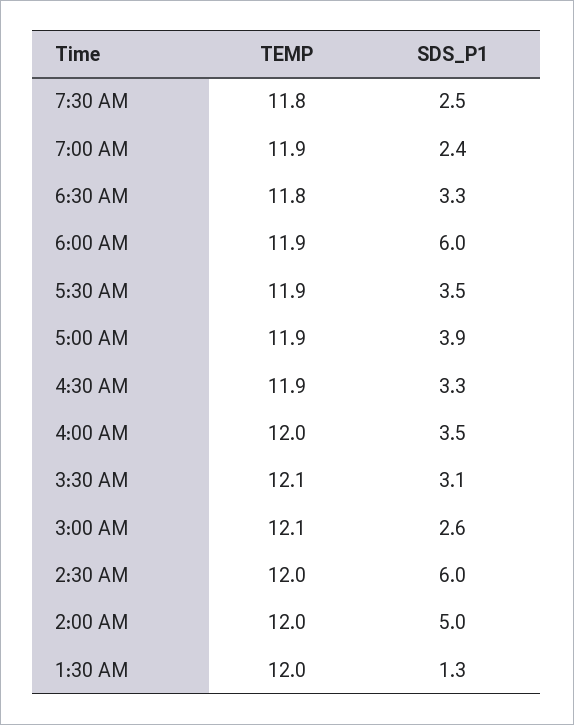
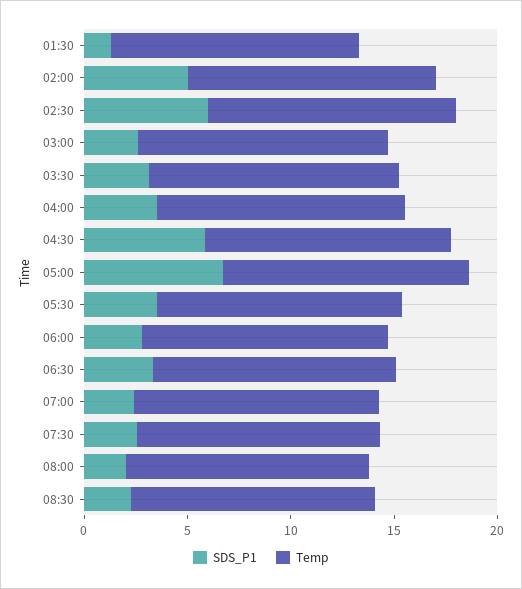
SDS_P1, 6:00 AM: 6 -> 3
SDS_P1, 5:00 AM: 3.9 -> 7
SDS_P1, 4:30 AM: 3.3 -> 6
SDS_P1, 08:00: none -> 2
TEMP, 08:00: none -> 12
SDS_P1, 08:30: none -> 2
TEMP, 08:30: none -> 12

